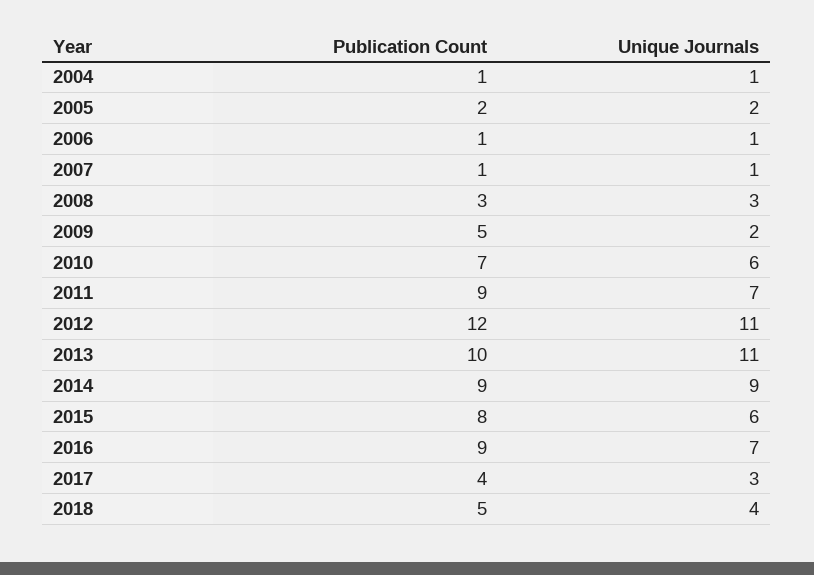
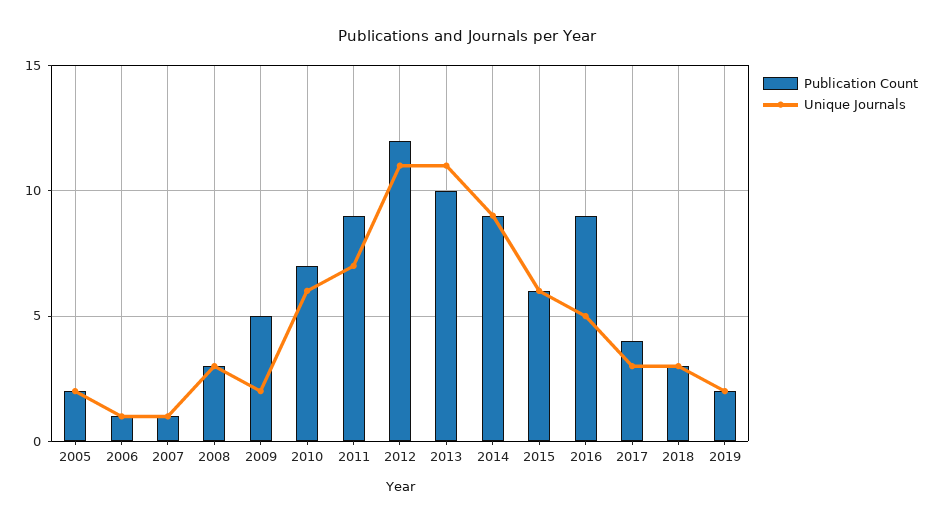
Publication Count, 2004: 1 -> none
Unique Journals, 2004: 1 -> none
Publication Count, 2015: 8 -> 6
Unique Journals, 2016: 7 -> 5
Publication Count, 2018: 5 -> 3
Unique Journals, 2018: 4 -> 3
Publication Count, 2019: none -> 2
Unique Journals, 2019: none -> 2

